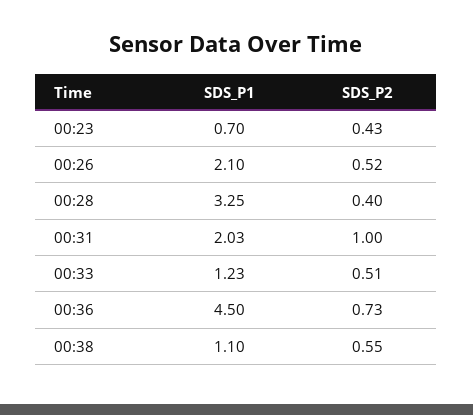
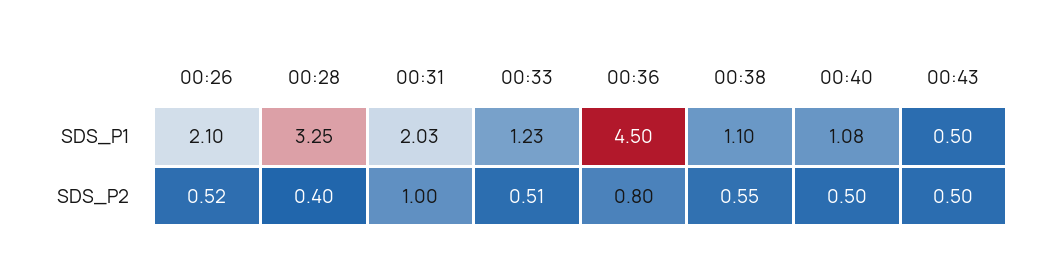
SDS_P1, 00:23: 0.7 -> none
SDS_P2, 00:23: 0.43 -> none
SDS_P2, 00:36: 0.73 -> 0.8
SDS_P1, 00:40: none -> 1.08
SDS_P1, 00:43: none -> 0.5
SDS_P2, 00:40: none -> 0.5
SDS_P2, 00:43: none -> 0.5

